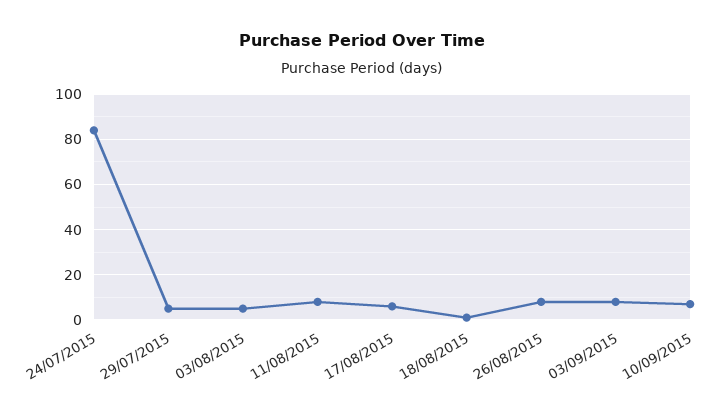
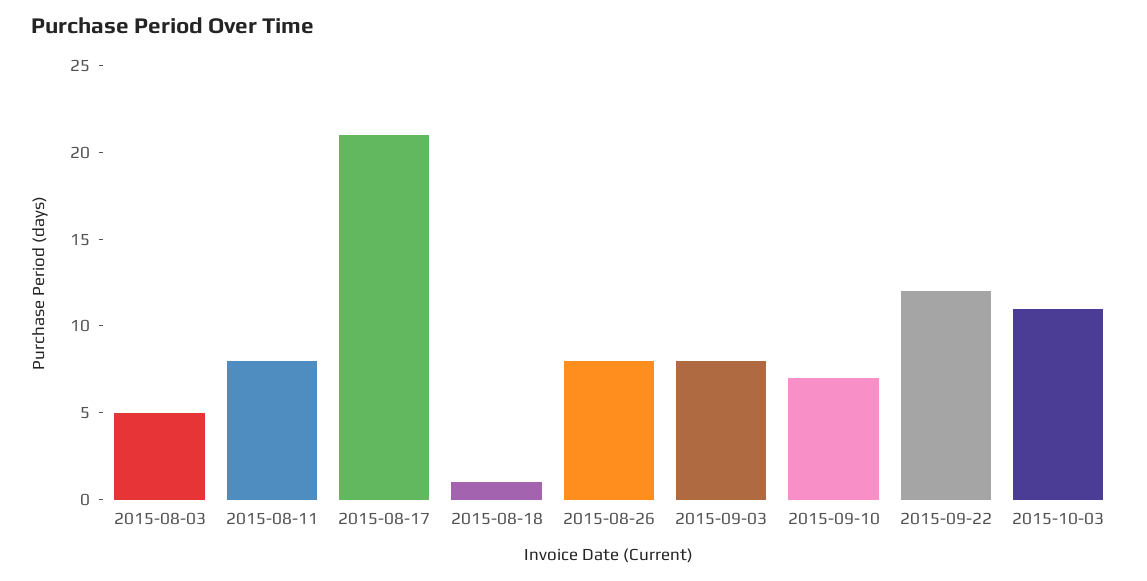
24/07/2015: 85 -> none
29/07/2015: 5 -> none
17/08/2015: 5 -> 21
2015-09-22: none -> 12
2015-10-03: none -> 11

